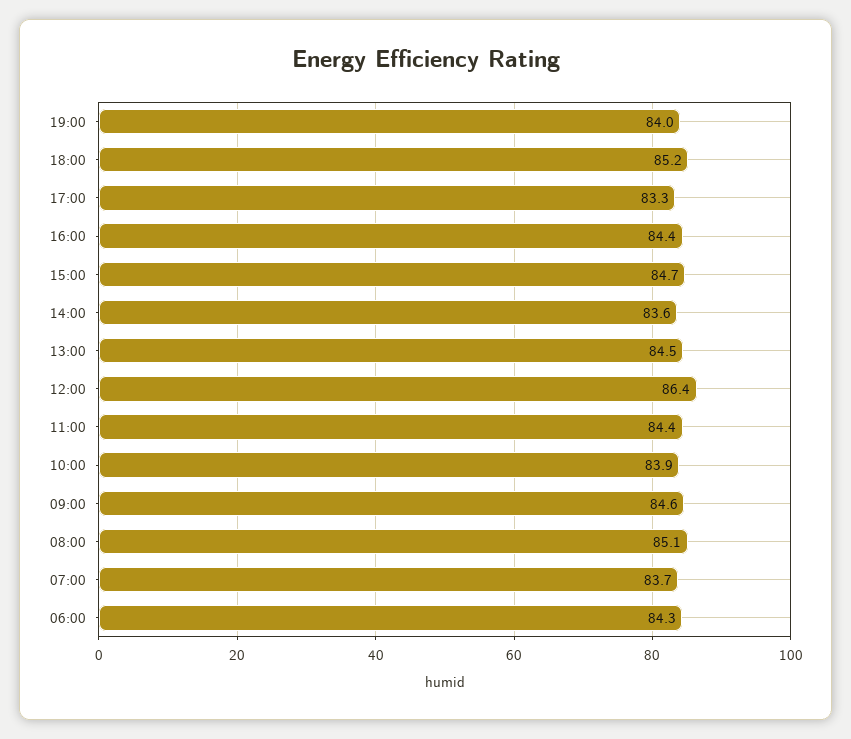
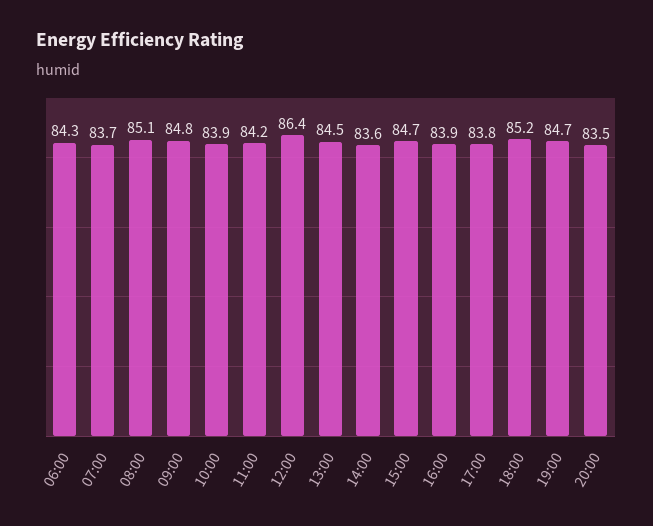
19:00: 84 -> 84.7
17:00: 83.3 -> 83.8
16:00: 84.4 -> 83.9
11:00: 84.4 -> 84.2
09:00: 84.6 -> 84.8
20:00: none -> 83.5

